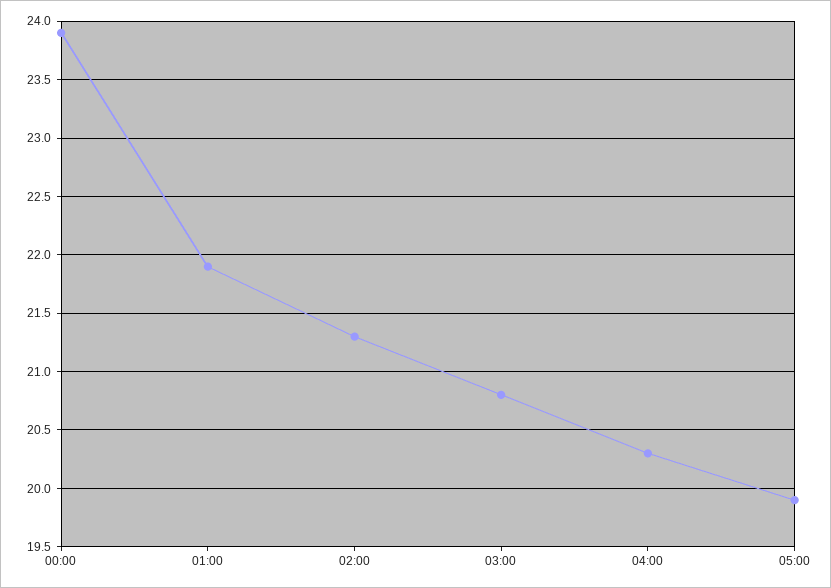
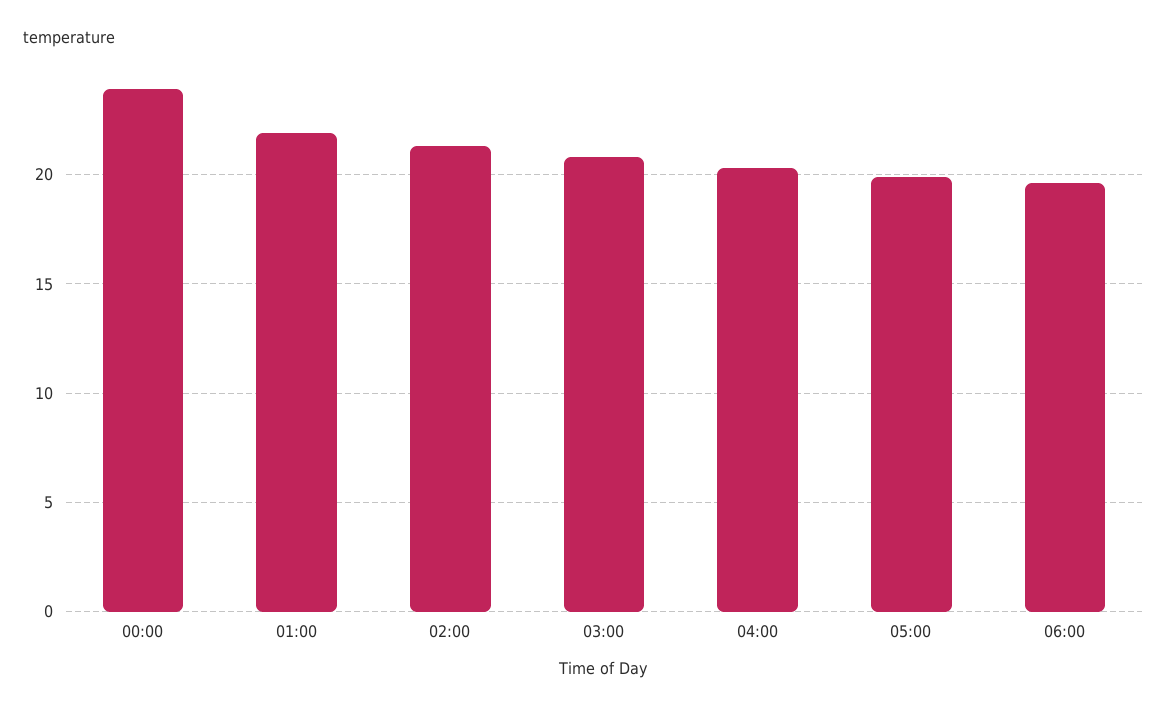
06:00: none -> 19.5

